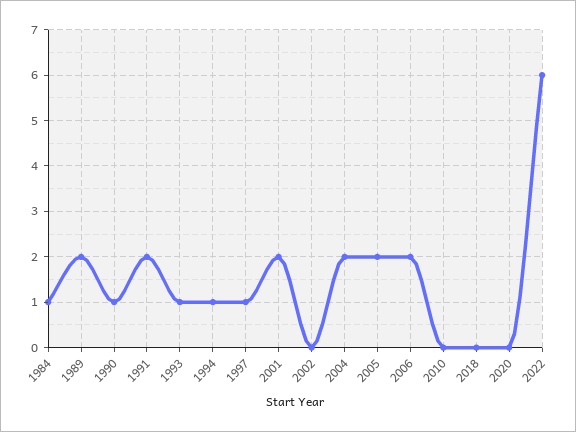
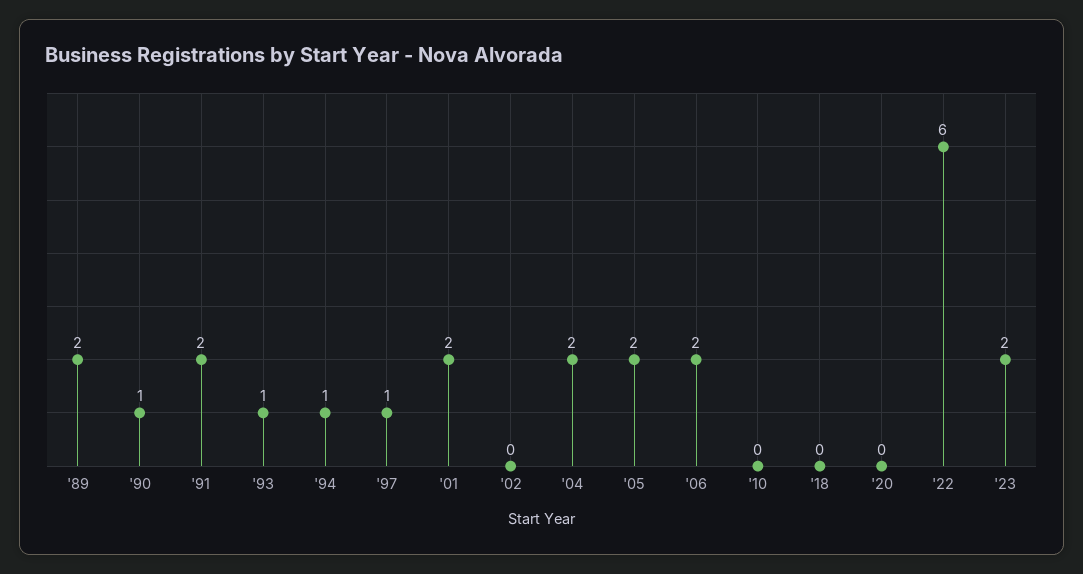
1984: 1 -> none
'23: none -> 2

